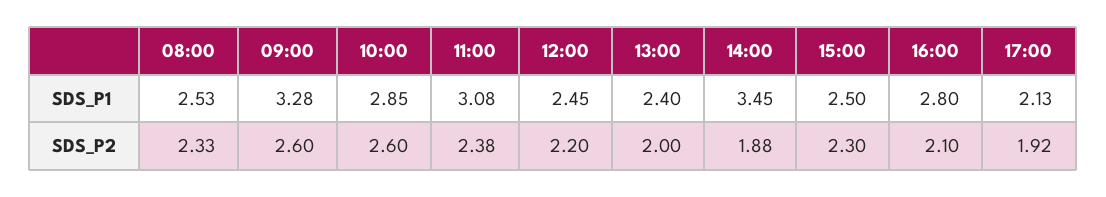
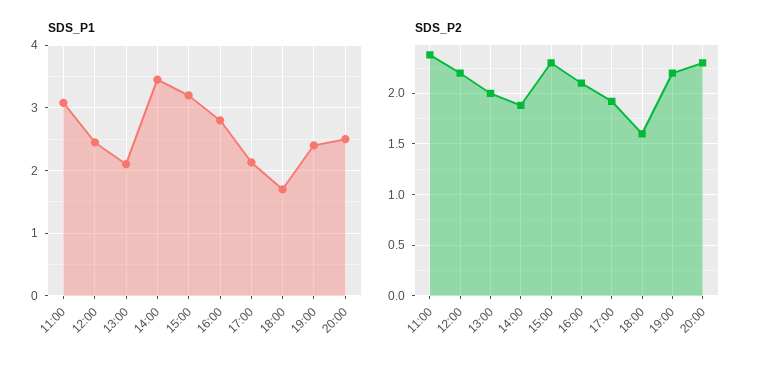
SDS_P1, 08:00: 2.53 -> none
SDS_P1, 09:00: 3.28 -> none
SDS_P1, 10:00: 2.85 -> none
SDS_P1, 13:00: 2.4 -> 2.1
SDS_P1, 15:00: 2.5 -> 3.2
SDS_P2, 08:00: 2.33 -> none
SDS_P2, 09:00: 2.6 -> none
SDS_P2, 10:00: 2.6 -> none
SDS_P1, 18:00: none -> 1.7
SDS_P1, 19:00: none -> 2.4
SDS_P1, 20:00: none -> 2.5
SDS_P2, 18:00: none -> 1.6
SDS_P2, 19:00: none -> 2.2
SDS_P2, 20:00: none -> 2.3

